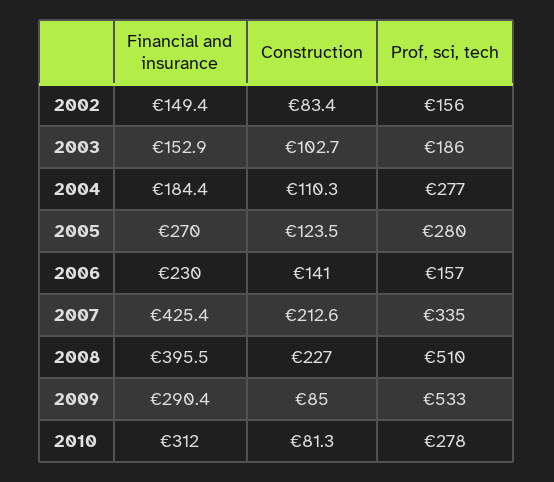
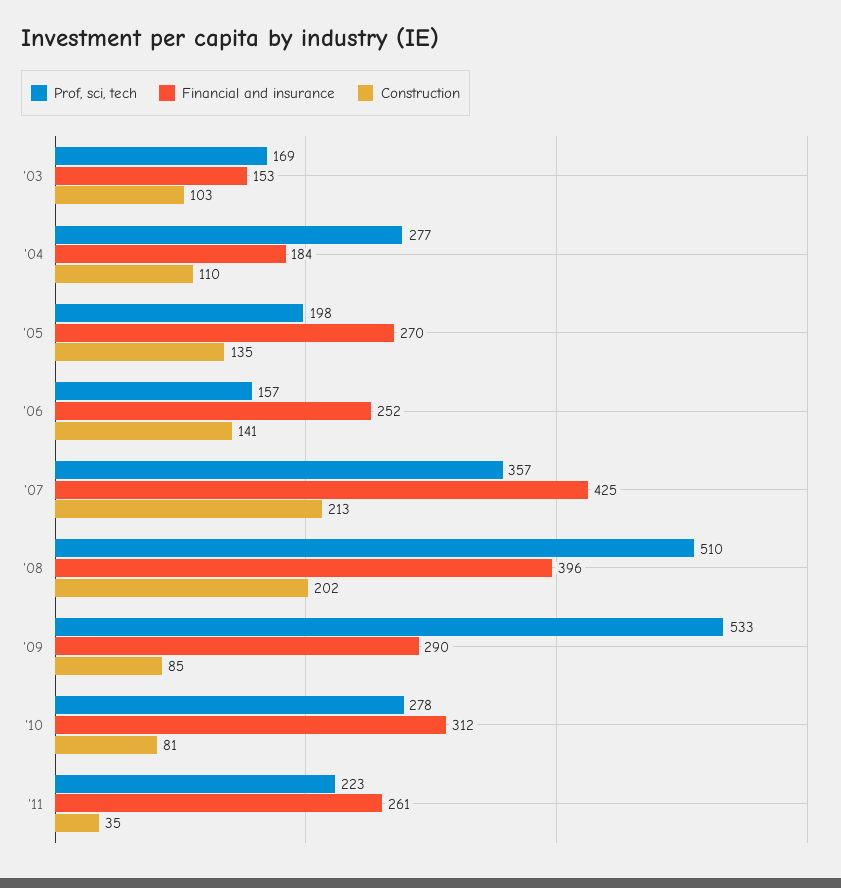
Financial and insurance, 2002: 149.4 -> none
Construction, 2002: 83.4 -> none
Prof, sci, tech, 2002: 156 -> none
Prof, sci, tech, 2003: 186 -> 169
Construction, 2005: 123.5 -> 135
Prof, sci, tech, 2005: 280 -> 198
Financial and insurance, 2006: 230 -> 252
Prof, sci, tech, 2007: 335 -> 357
Construction, 2008: 227 -> 202
Prof, sci, tech, '11: none -> 223
Financial and insurance, '11: none -> 261
Construction, '11: none -> 35

